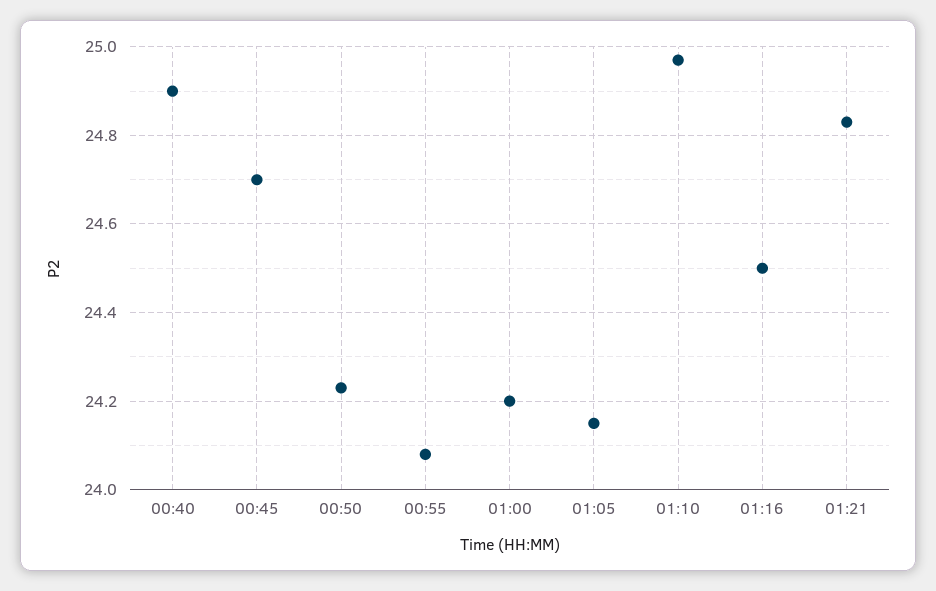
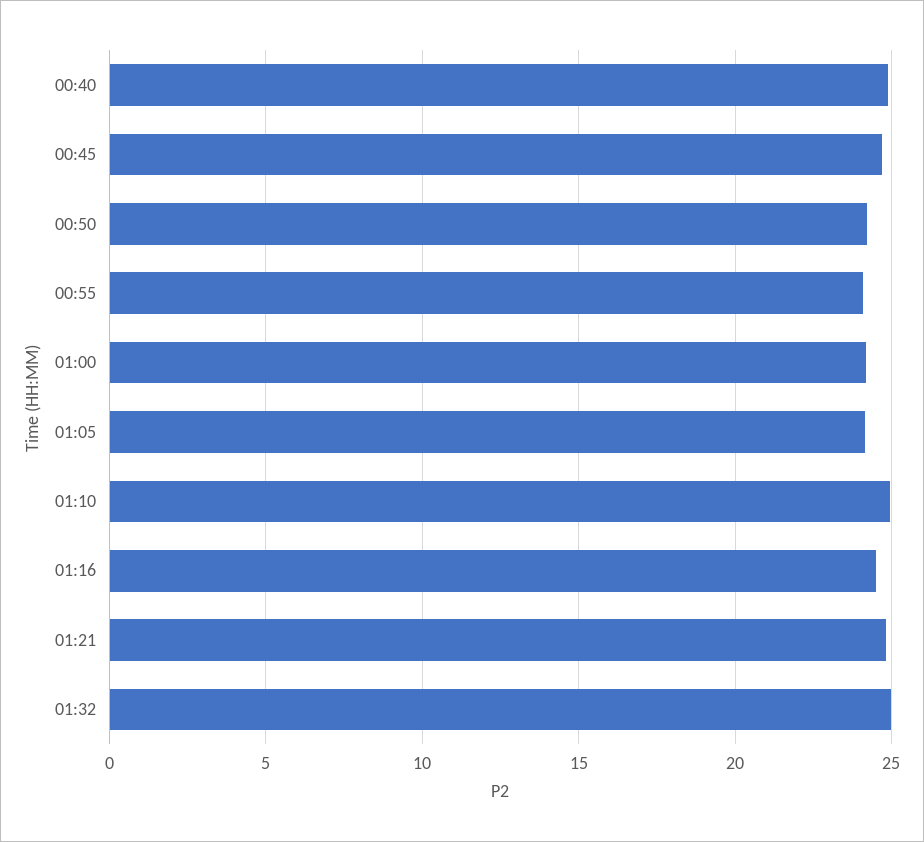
01:32: none -> 25

